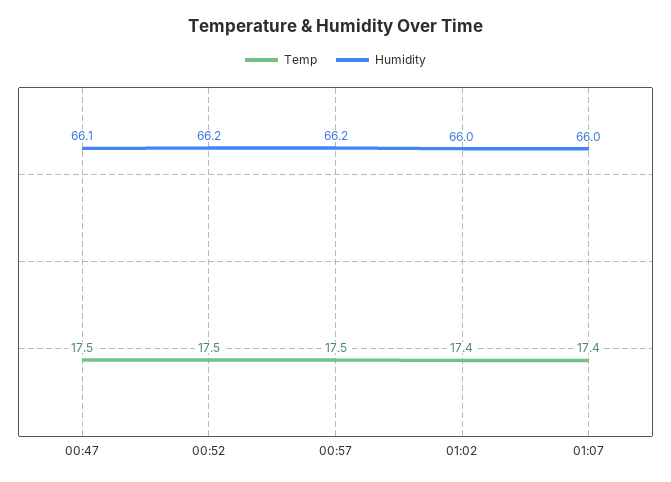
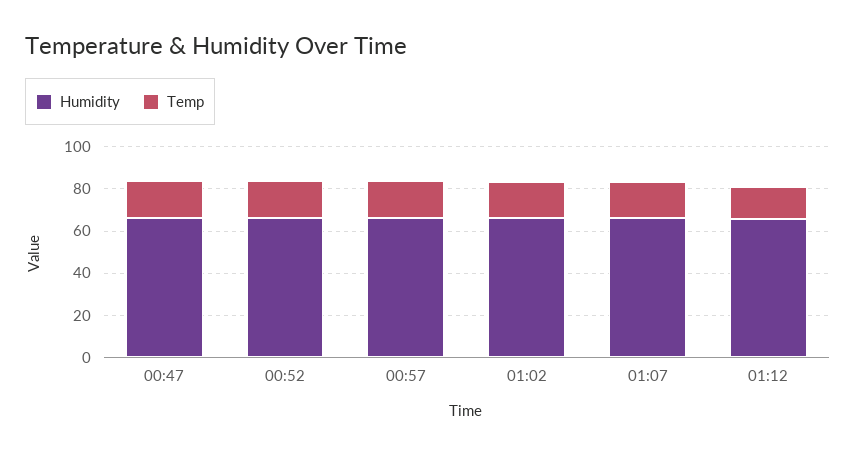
Humidity, 01:12: none -> 65
Temp, 01:12: none -> 15

